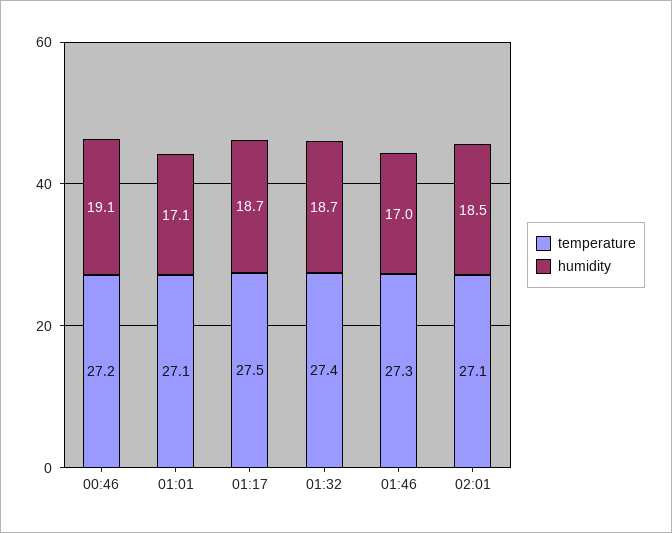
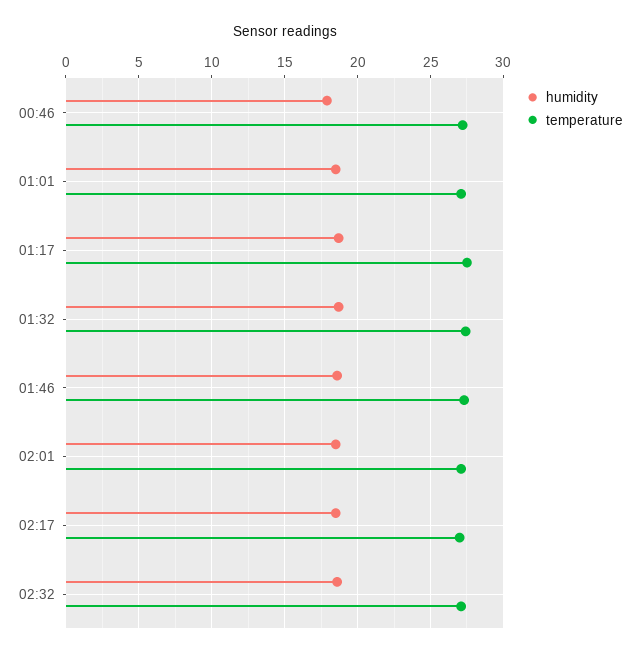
humidity, 00:46: 19.1 -> 18
humidity, 01:01: 17.1 -> 18.5
humidity, 01:46: 17 -> 18.5
humidity, 02:17: none -> 18.5
temperature, 02:17: none -> 27
humidity, 02:32: none -> 18.5
temperature, 02:32: none -> 27

